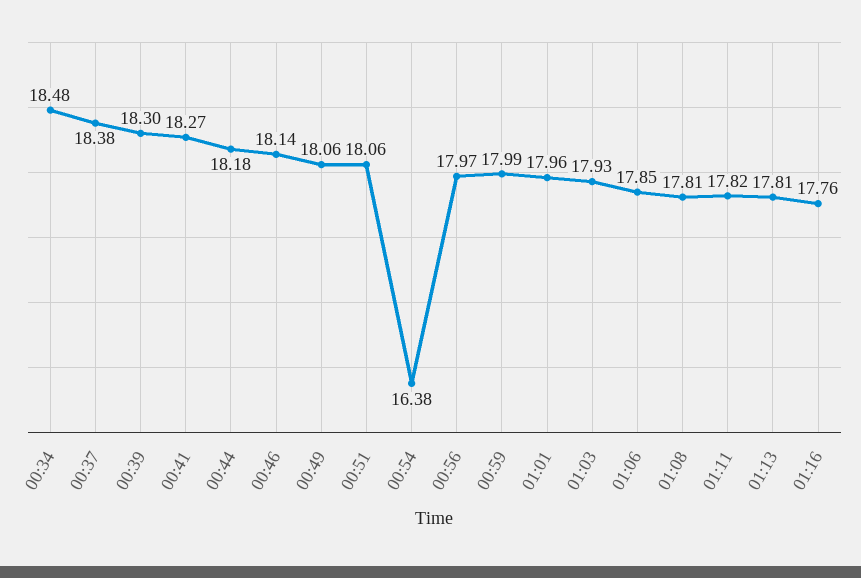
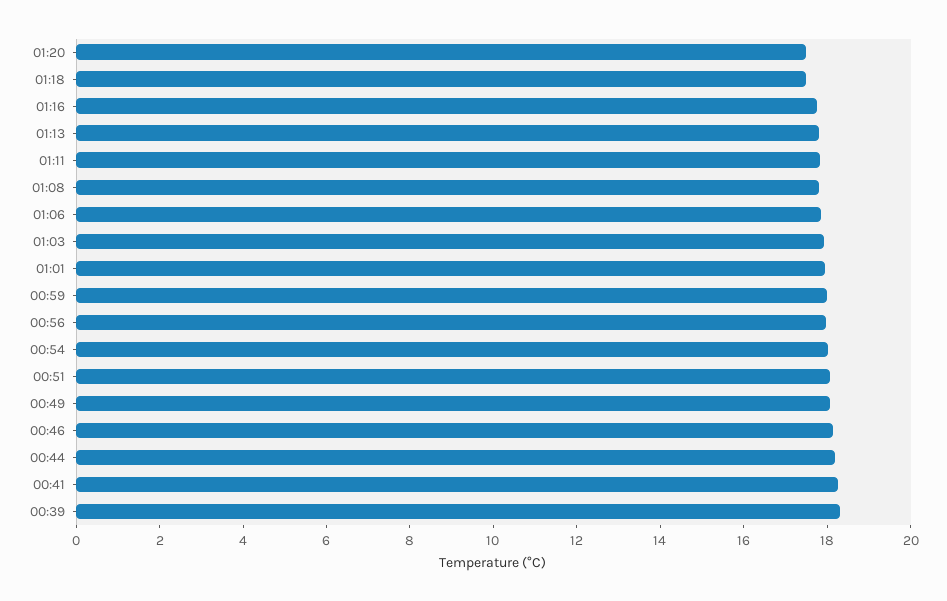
00:34: 18.48 -> none
00:37: 18.38 -> none
00:54: 16.38 -> 18
01:20: none -> 17.5
01:18: none -> 17.5

